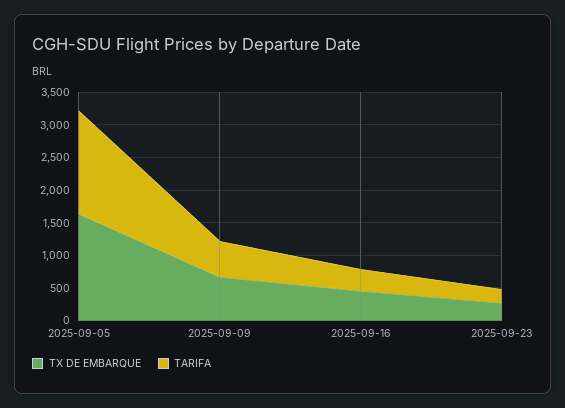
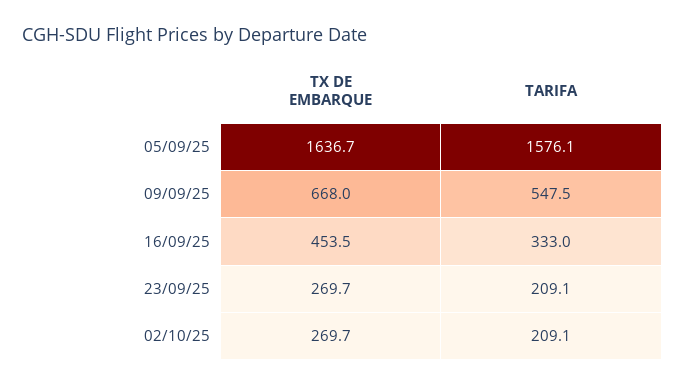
TX DE EMBARQUE, 02/10/25: none -> 269.7
TARIFA, 02/10/25: none -> 209.1

